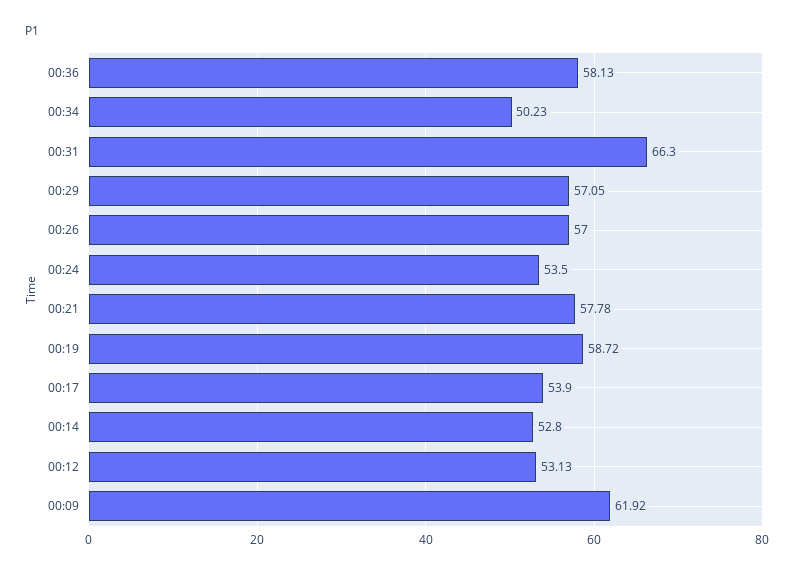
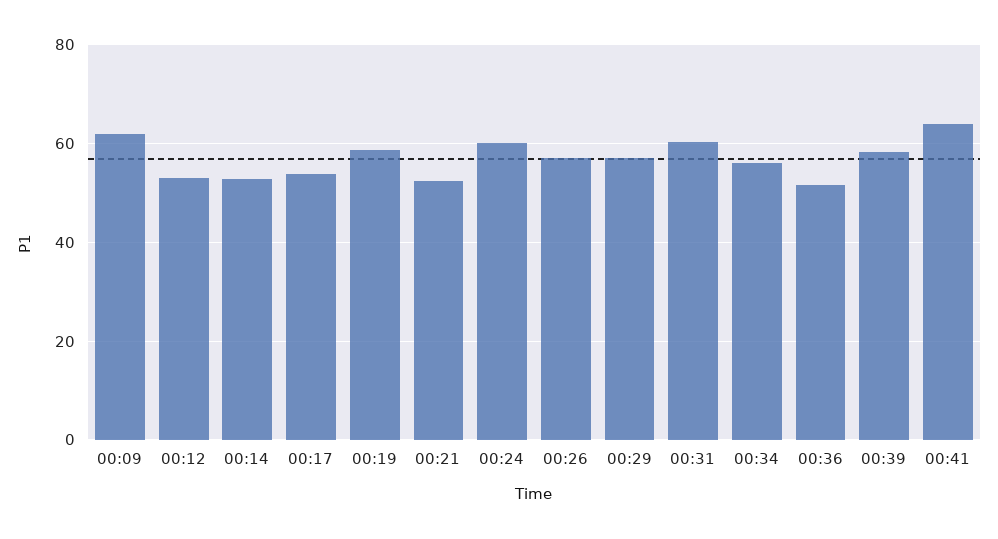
00:36: 58.13 -> 52
00:34: 50.23 -> 56
00:31: 66.3 -> 60
00:24: 53.5 -> 60
00:21: 57.78 -> 52
00:39: none -> 58
00:41: none -> 64

